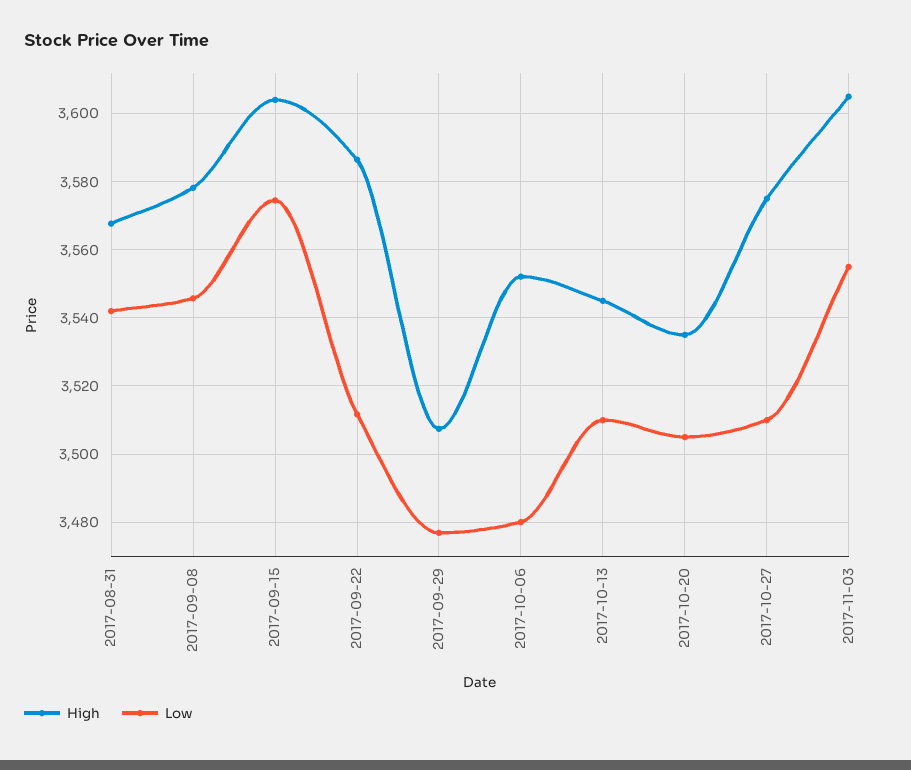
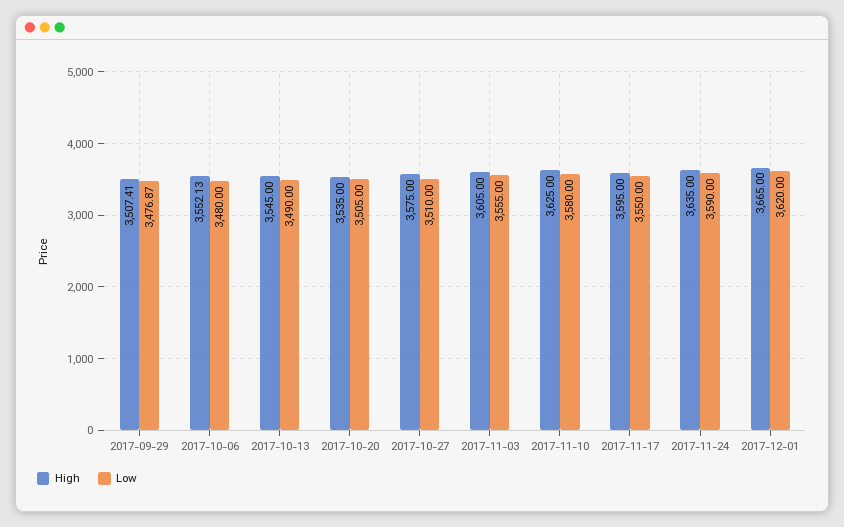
High, 2017-08-31: 3568 -> none
Low, 2017-08-31: 3542 -> none
High, 2017-09-08: 3578 -> none
Low, 2017-09-08: 3546 -> none
High, 2017-09-15: 3604 -> none
Low, 2017-09-15: 3574 -> none
High, 2017-09-22: 3586 -> none
Low, 2017-09-22: 3512 -> none
Low, 2017-10-13: 3510 -> 3490
High, 2017-11-10: none -> 3625
Low, 2017-11-10: none -> 3580
High, 2017-11-17: none -> 3595
Low, 2017-11-17: none -> 3550
High, 2017-11-24: none -> 3635
Low, 2017-11-24: none -> 3590
High, 2017-12-01: none -> 3665
Low, 2017-12-01: none -> 3620

